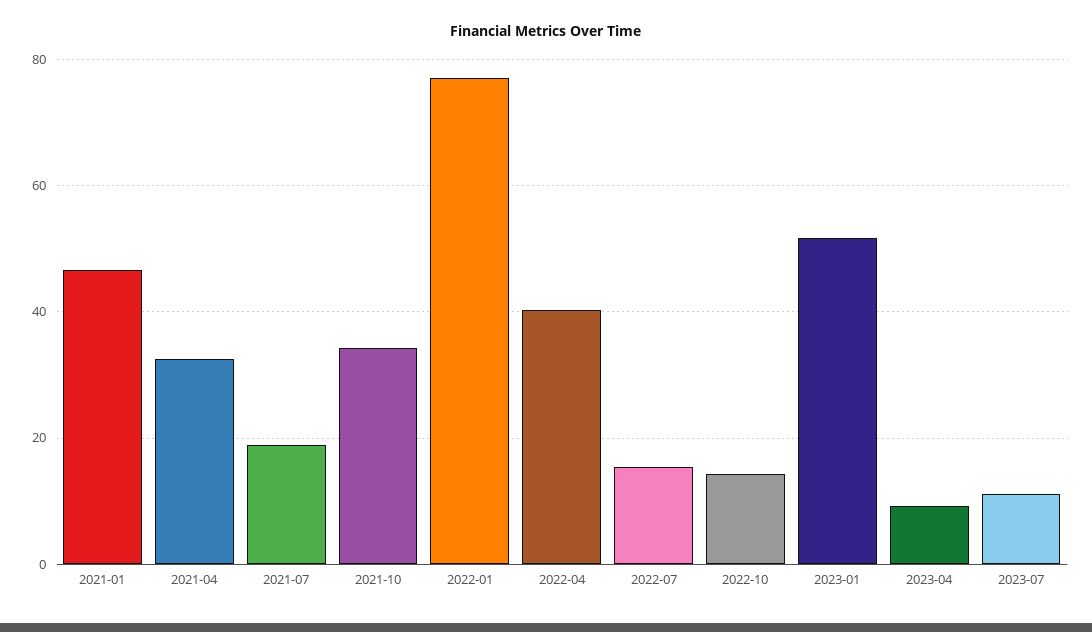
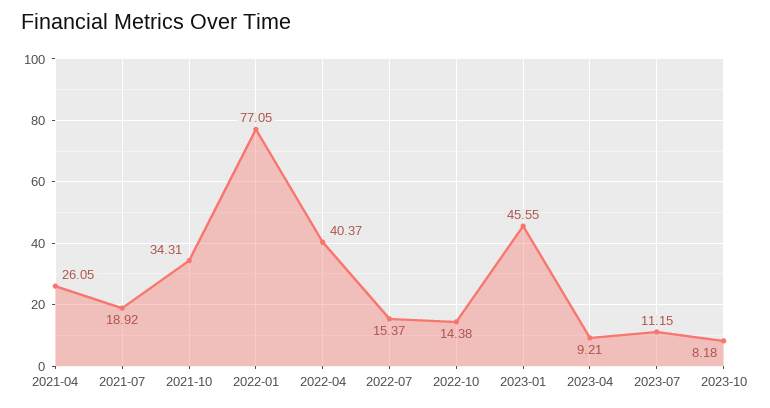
2021-01: 46 -> none
2021-04: 32 -> 26.05
2023-01: 52 -> 45.55
2023-10: none -> 8.18

